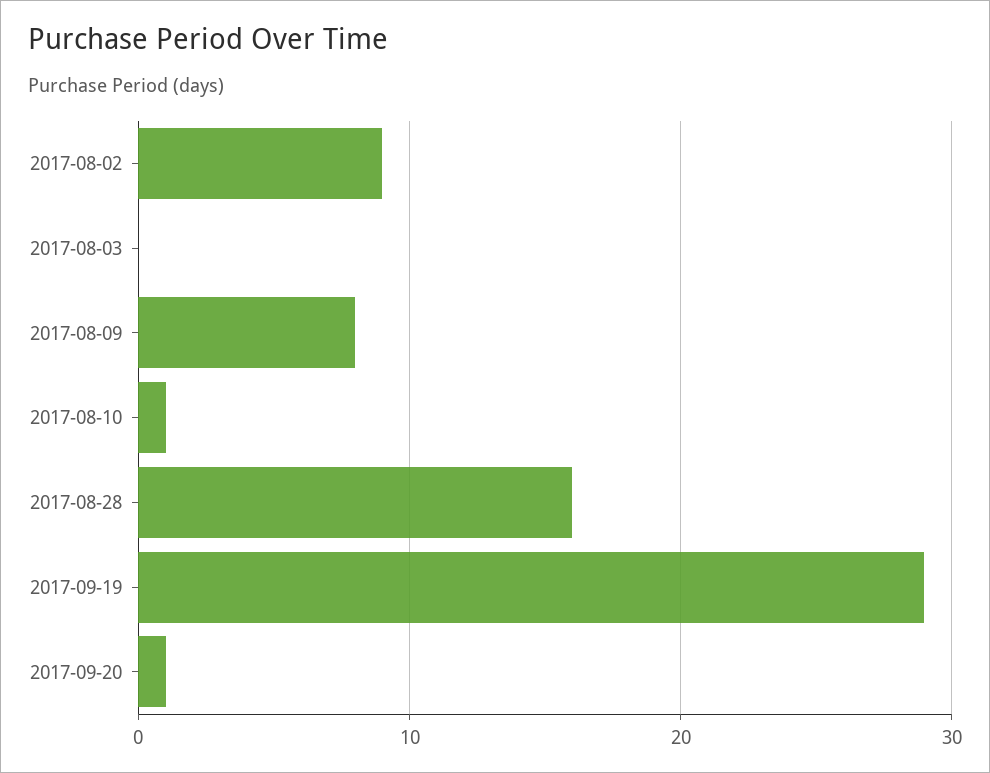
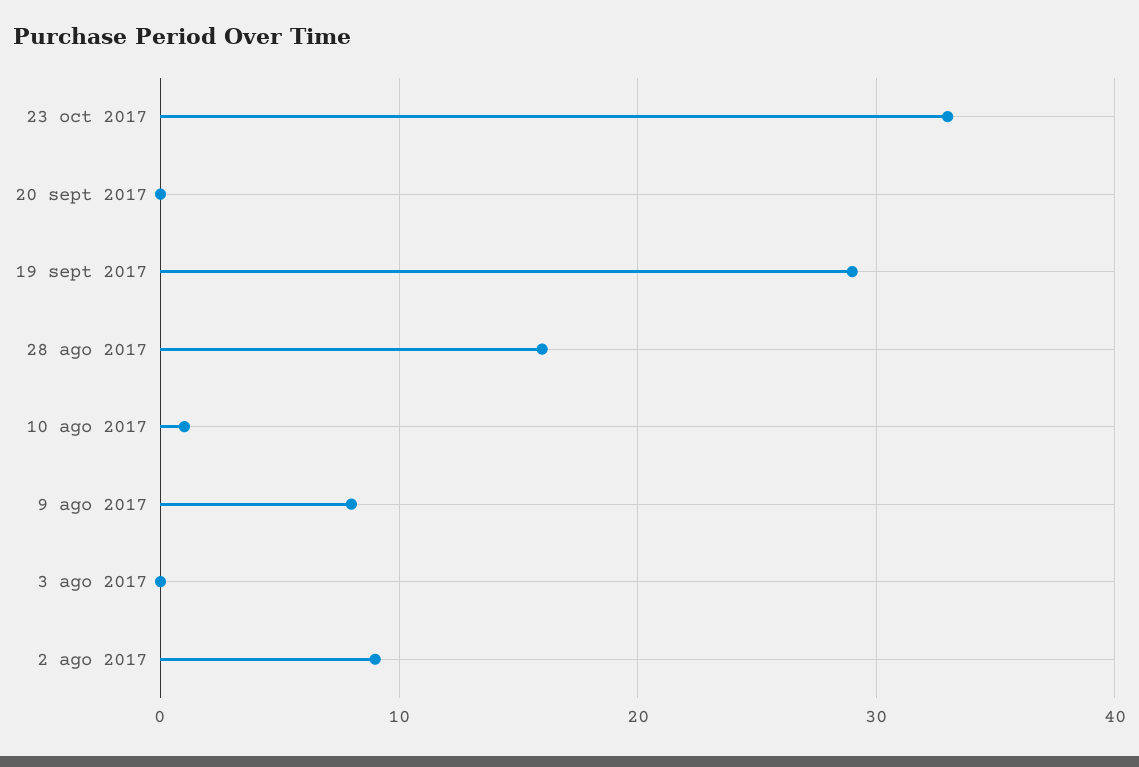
2017-09-20: 1 -> 0
23 oct 2017: none -> 33

